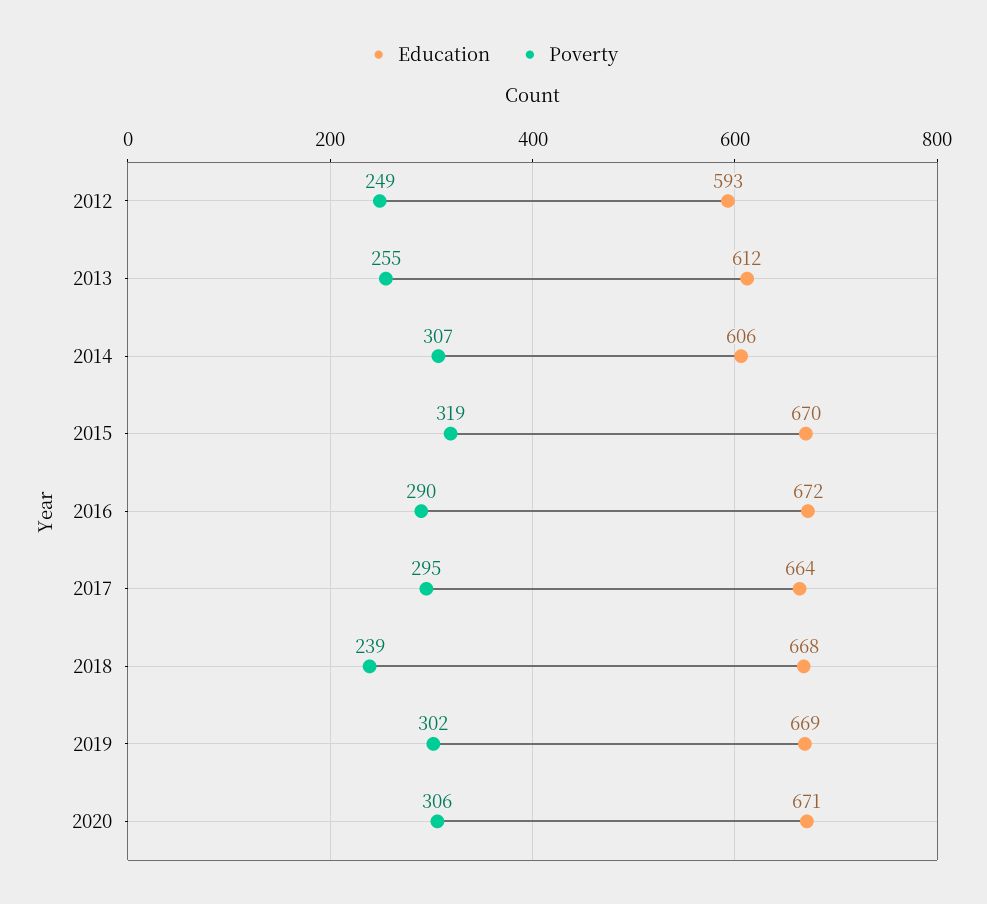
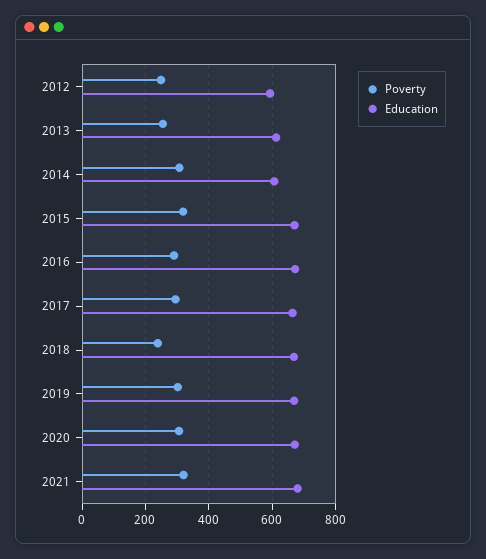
Poverty, 2021: none -> 320
Education, 2021: none -> 680

